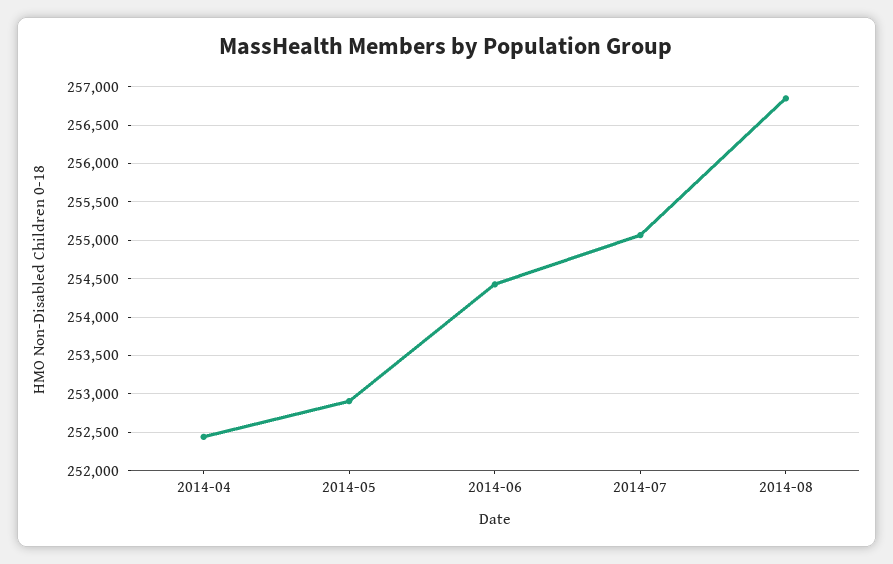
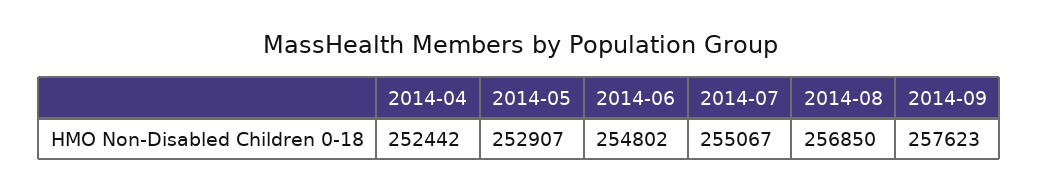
2014-06: 254400 -> 254802
2014-09: none -> 257623

